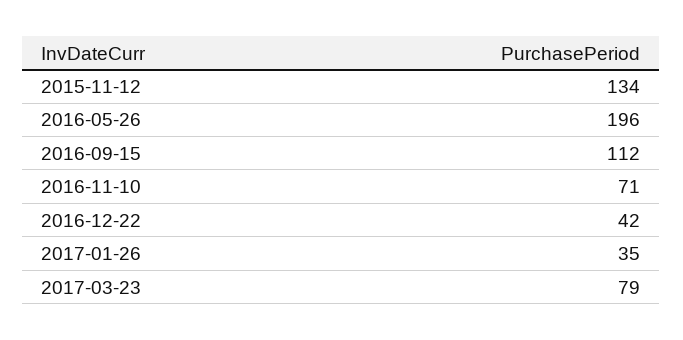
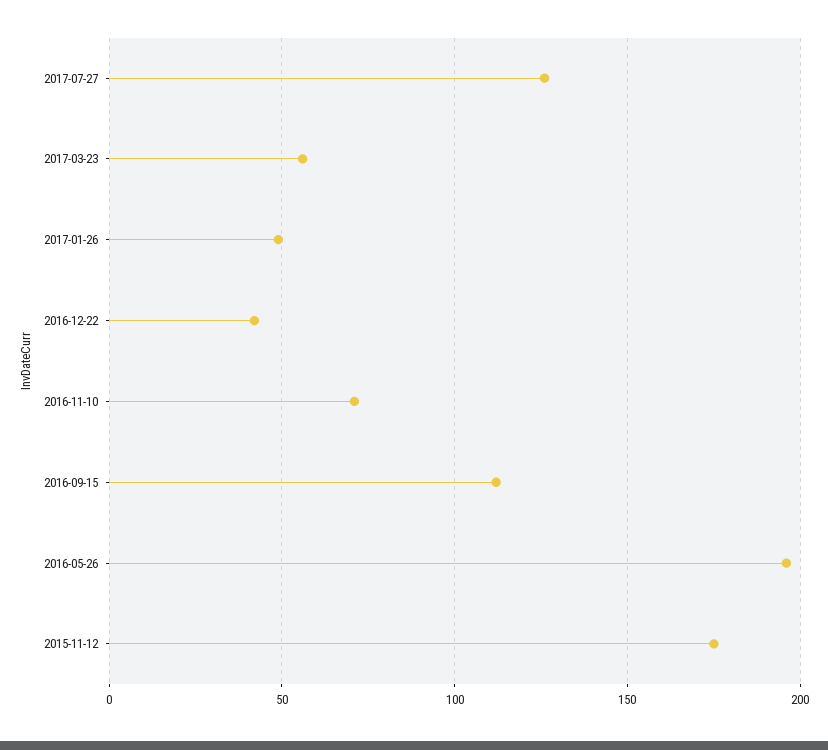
2015-11-12: 134 -> 175
2017-01-26: 35 -> 50
2017-03-23: 79 -> 55
2017-07-27: none -> 125

